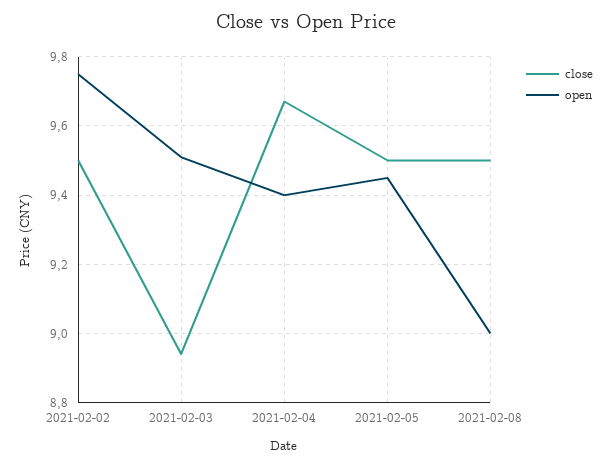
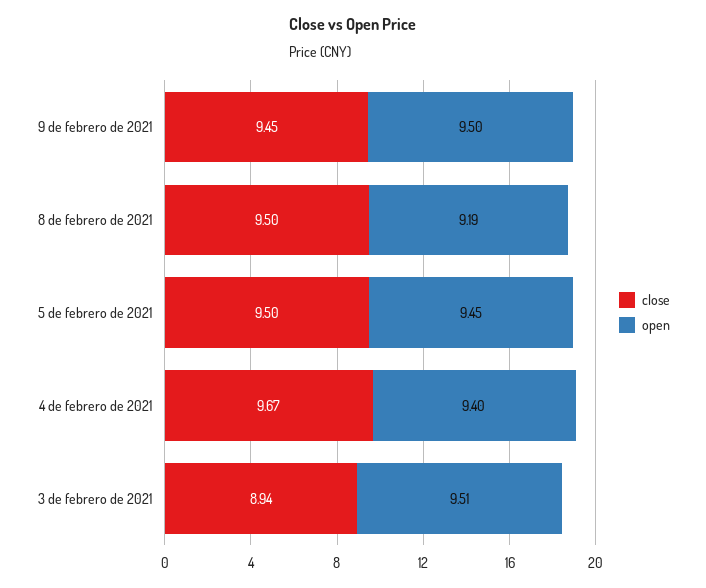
close, 2021-02-02: 9.5 -> none
open, 2021-02-02: 9.75 -> none
open, 2021-02-08: 9 -> 9.19
close, 9 de febrero de 2021: none -> 9.45
open, 9 de febrero de 2021: none -> 9.5

